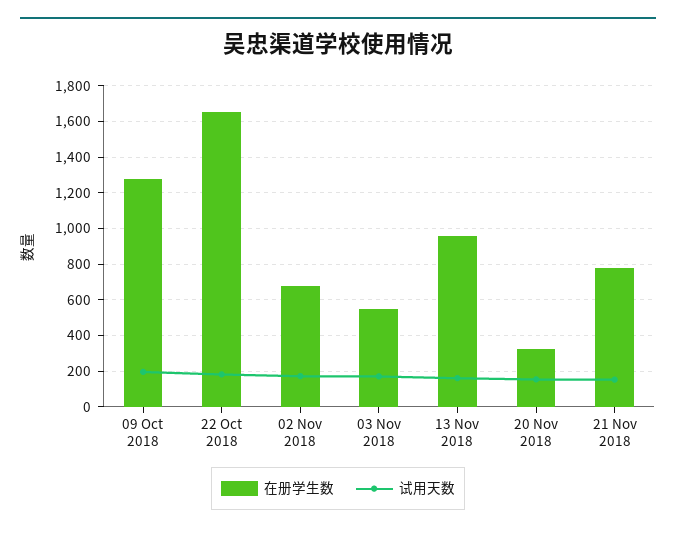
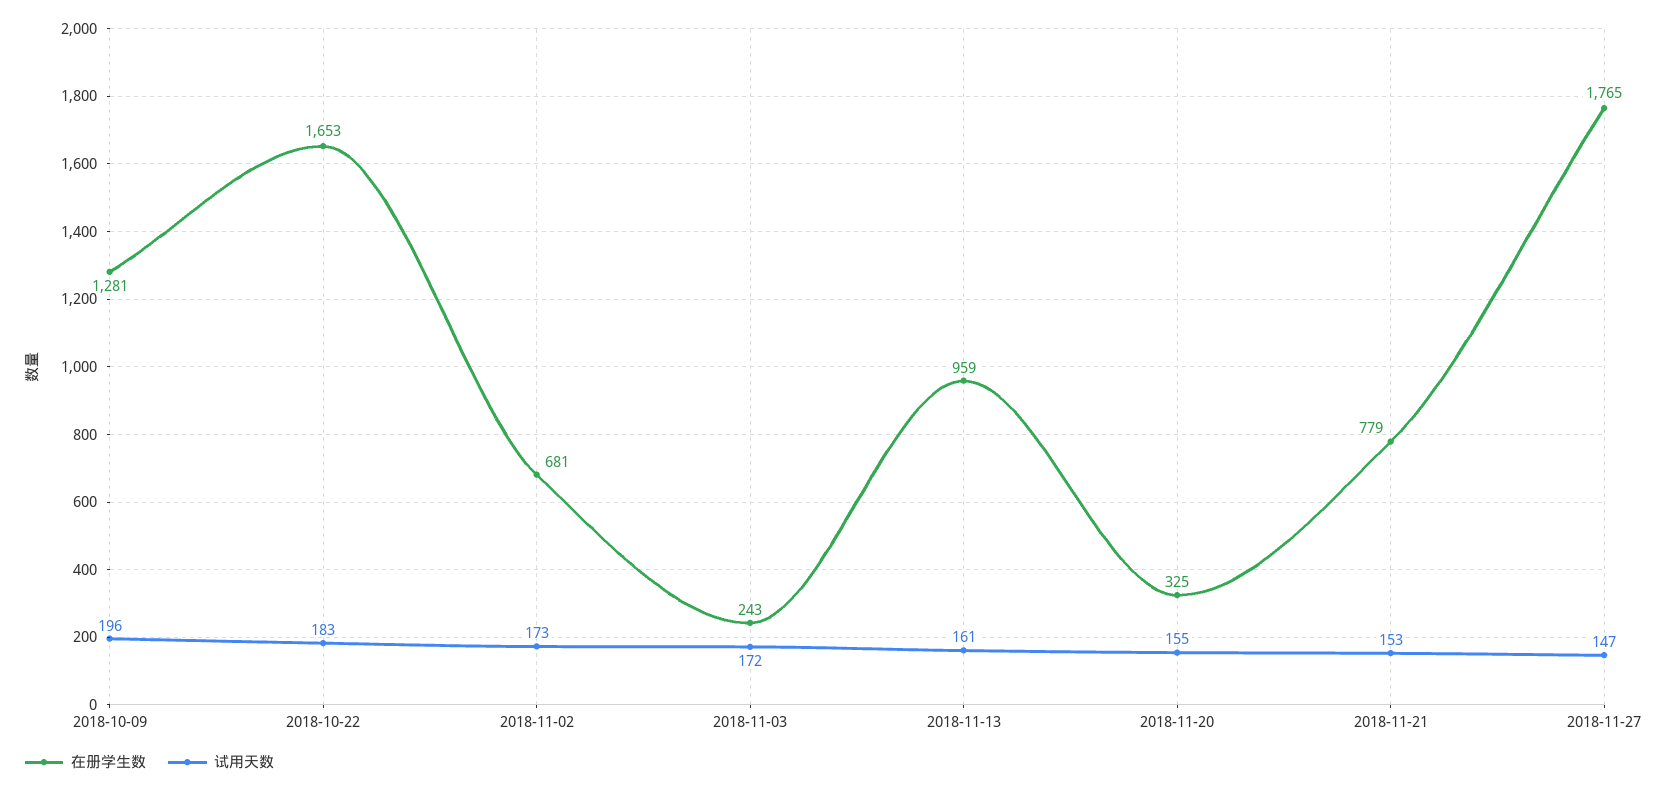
在册学生数, 03 Nov 2018: 550 -> 243
在册学生数, 2018-11-27: none -> 1765
试用天数, 2018-11-27: none -> 147

